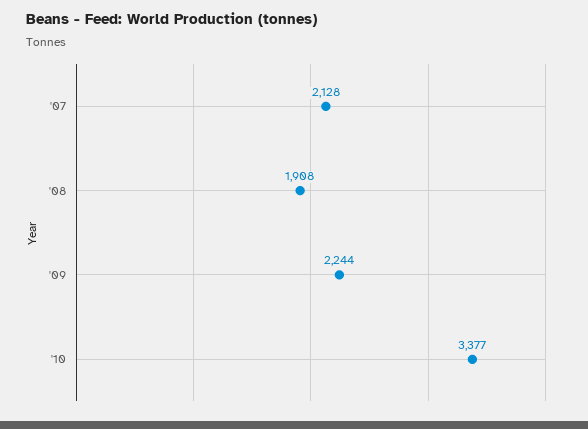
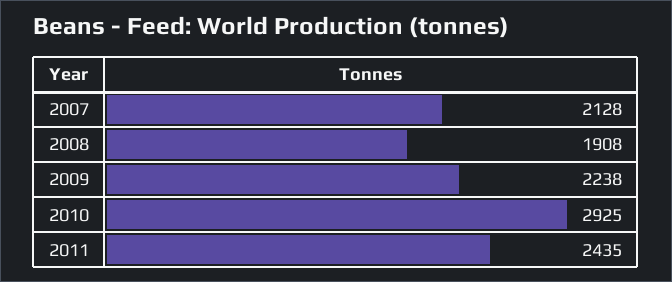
'09: 2244 -> 2238
'10: 3377 -> 2925
2011: none -> 2435

